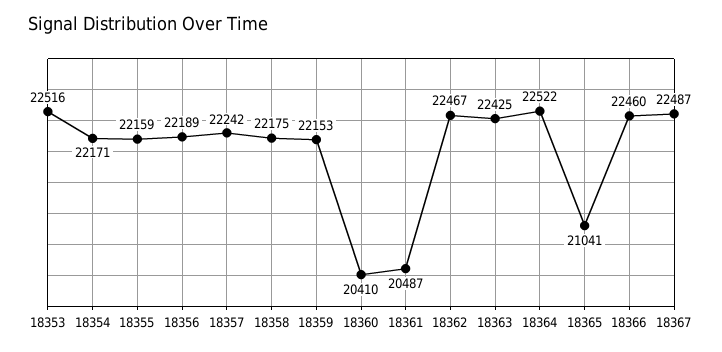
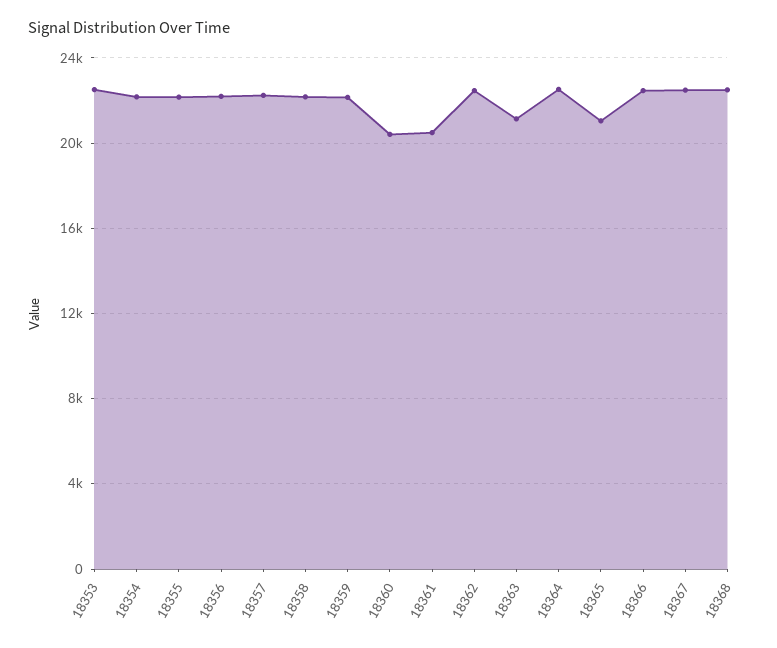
18363: 22425 -> 21000
18368: none -> 22500

